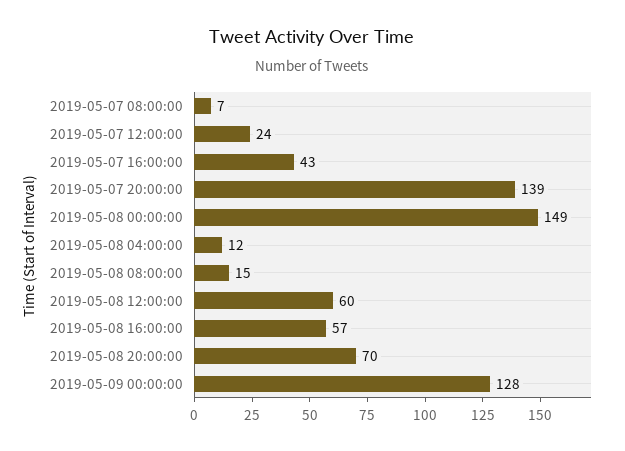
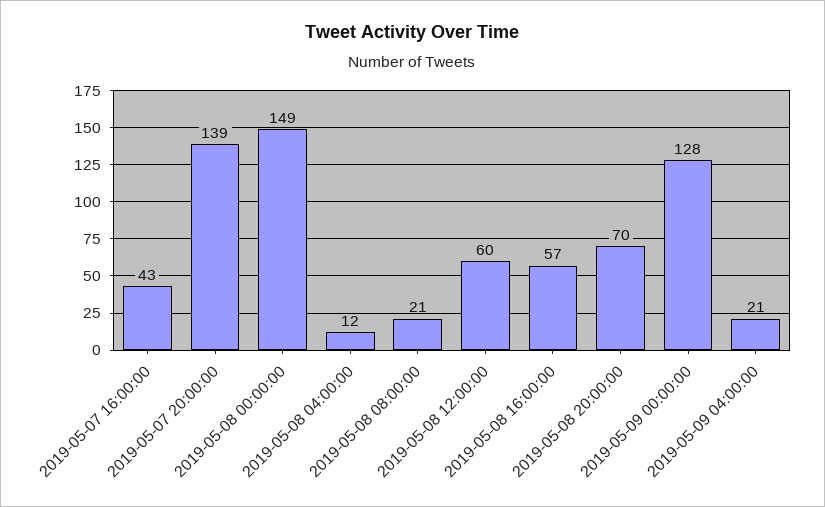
2019-05-07 08:00:00: 7 -> none
2019-05-07 12:00:00: 24 -> none
2019-05-08 08:00:00: 15 -> 21
2019-05-09 04:00:00: none -> 21

